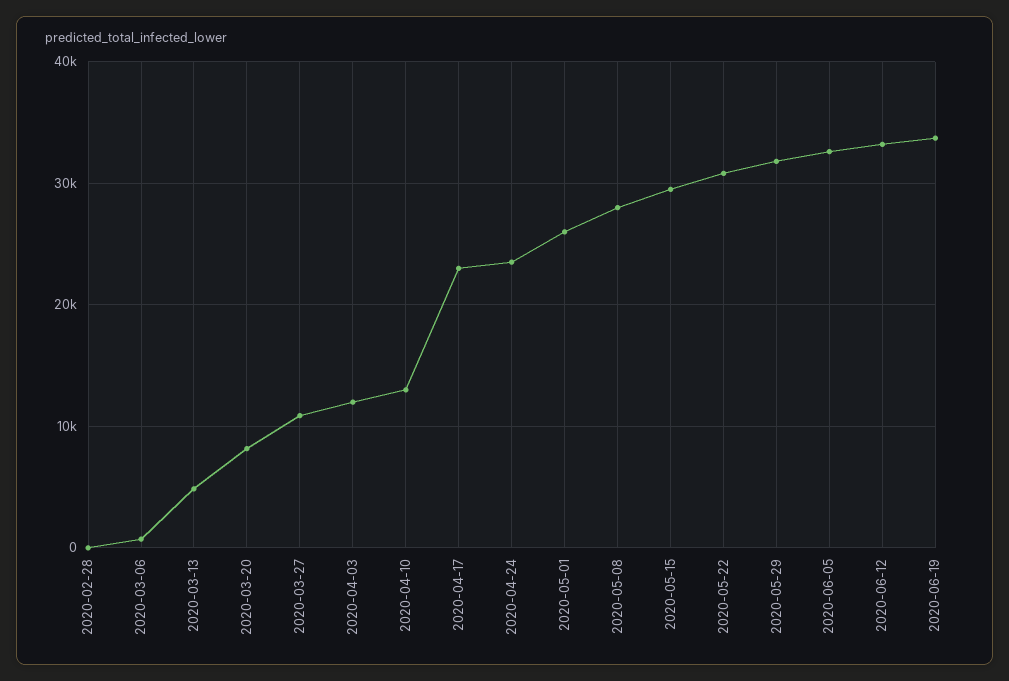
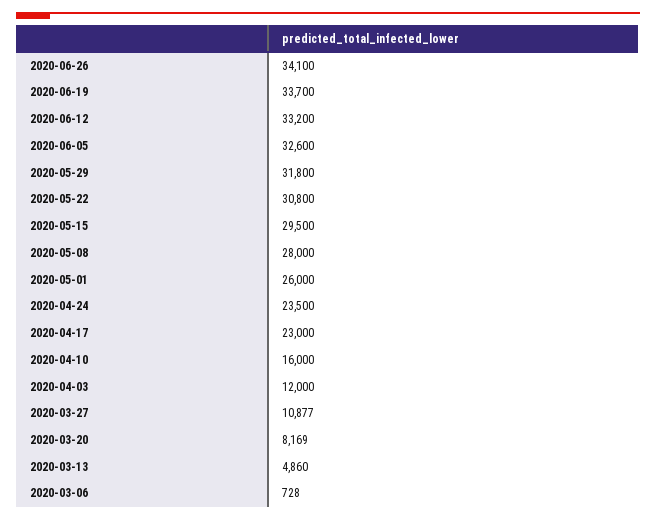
2020-02-28: 0 -> none
2020-04-10: 13000 -> 16000
2020-06-26: none -> 34100

